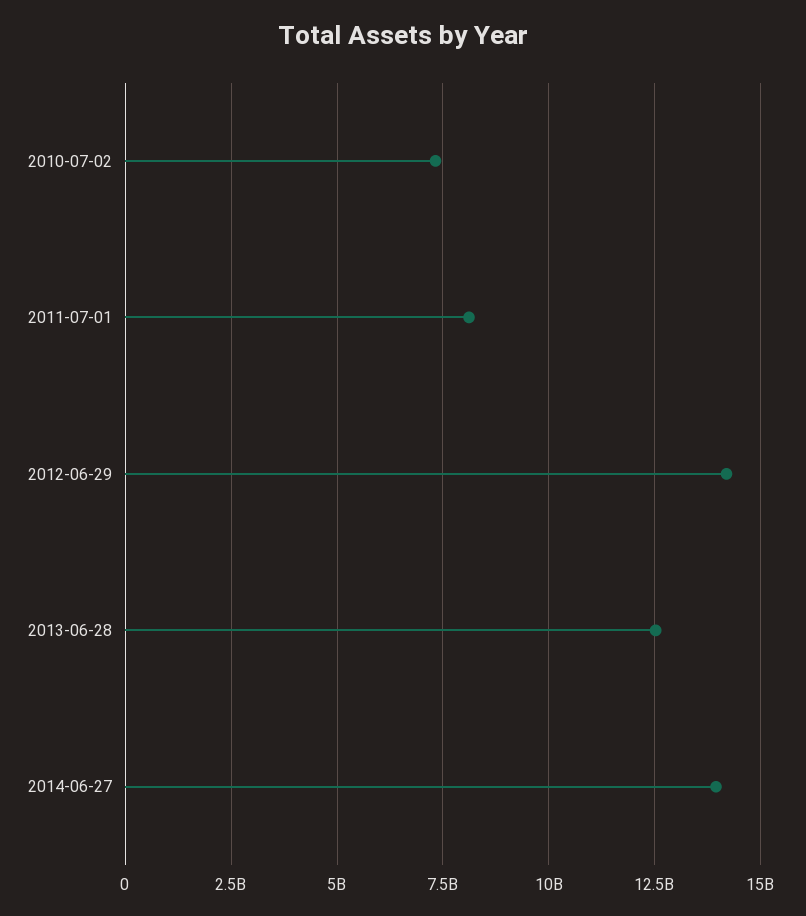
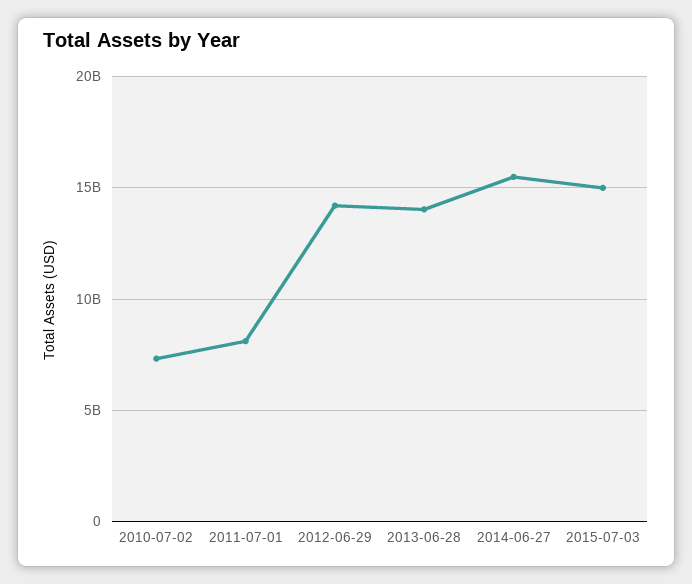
2013-06-28: 12500000000 -> 14000000000
2014-06-27: 14000000000 -> 15500000000
2015-07-03: none -> 15000000000

